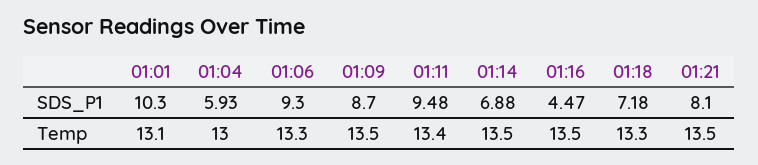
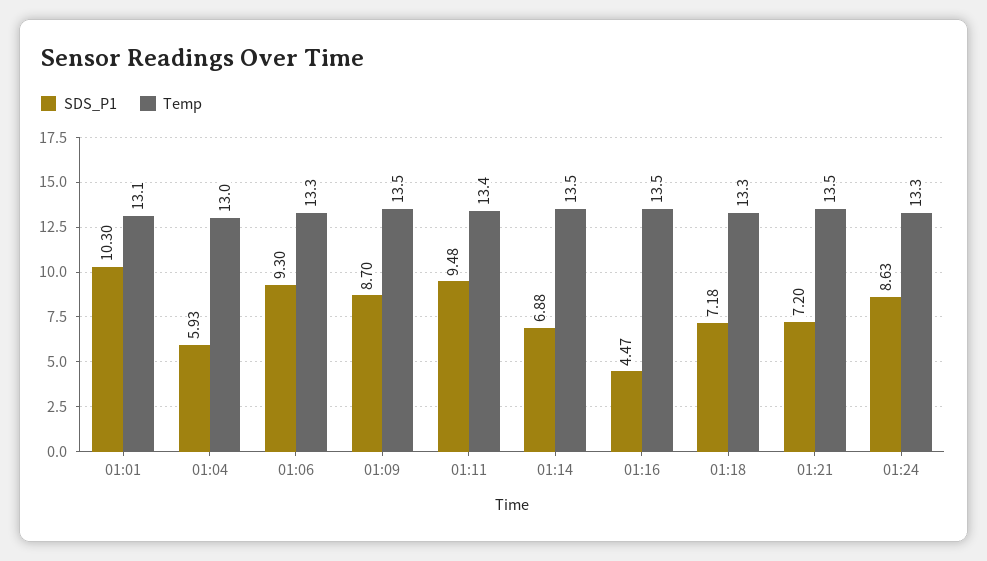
SDS_P1, 01:21: 8.1 -> 7.2
SDS_P1, 01:24: none -> 8.63
Temp, 01:24: none -> 13.3

